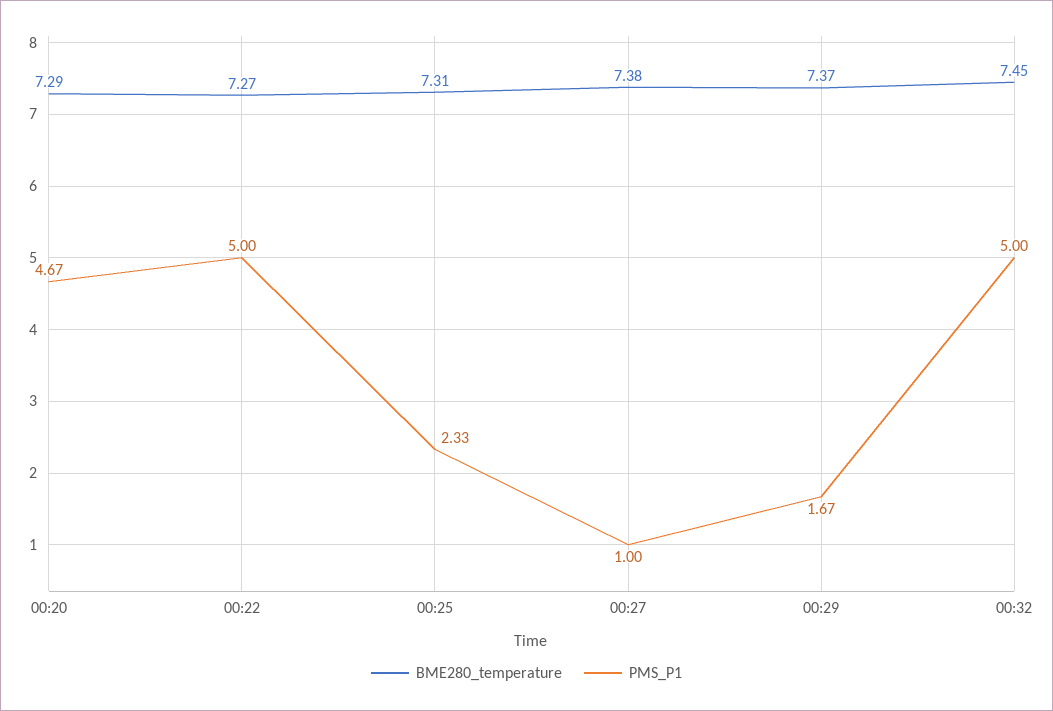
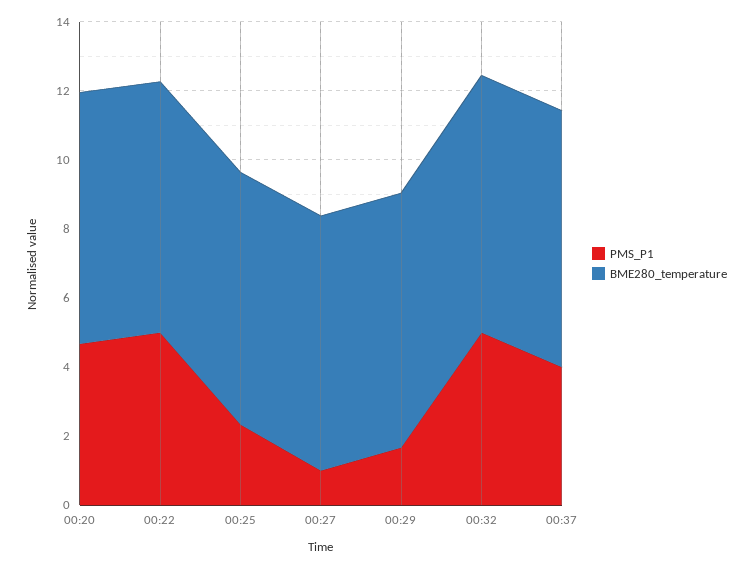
PMS_P1, 00:37: none -> 4
BME280_temperature, 00:37: none -> 7.5

